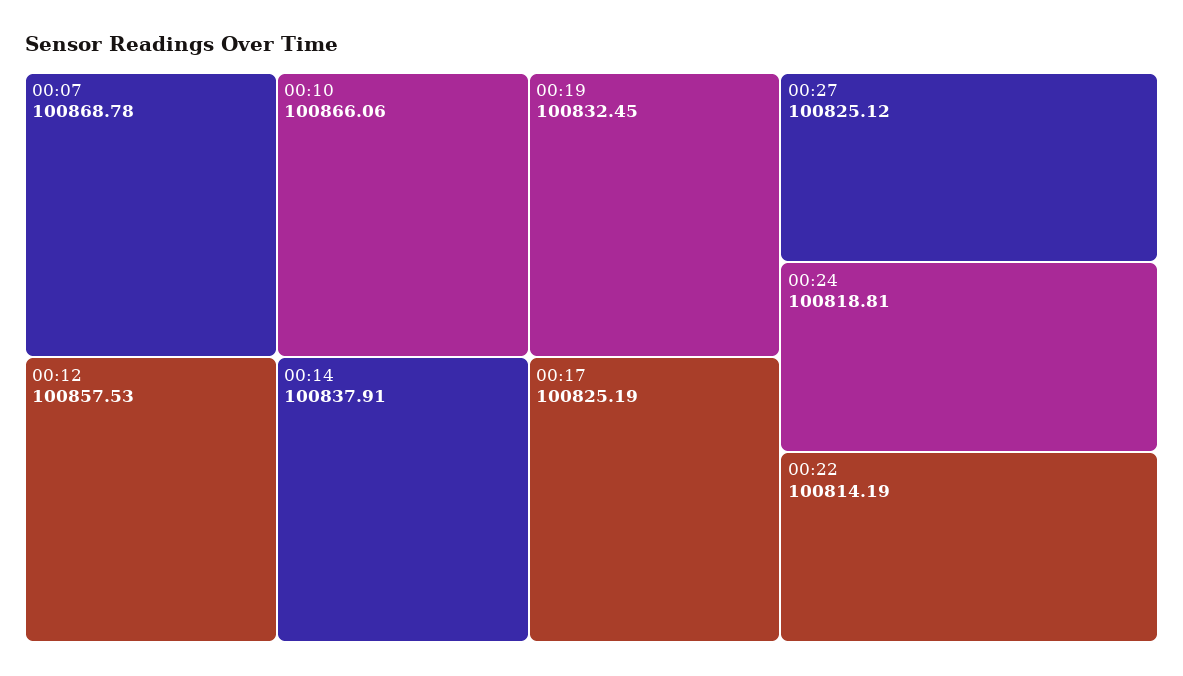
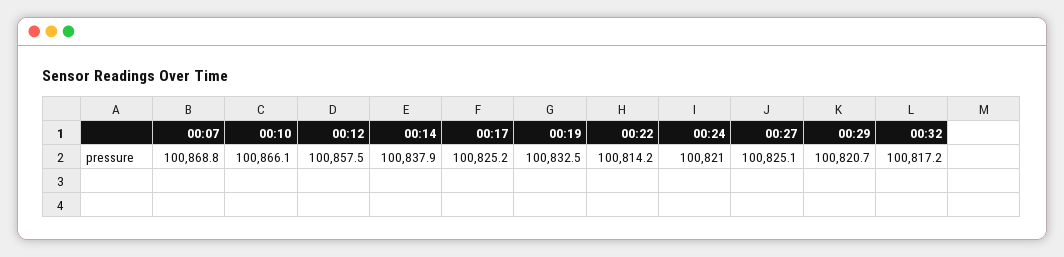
00:24: 100818.81 -> 100821
00:29: none -> 100820.7
00:32: none -> 100817.2

